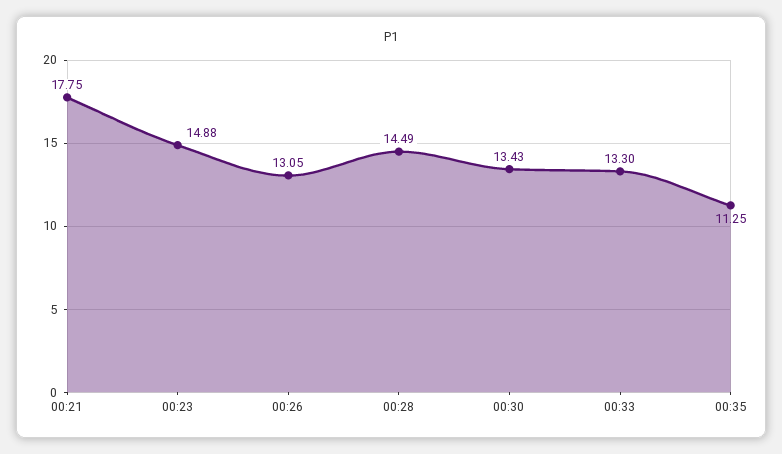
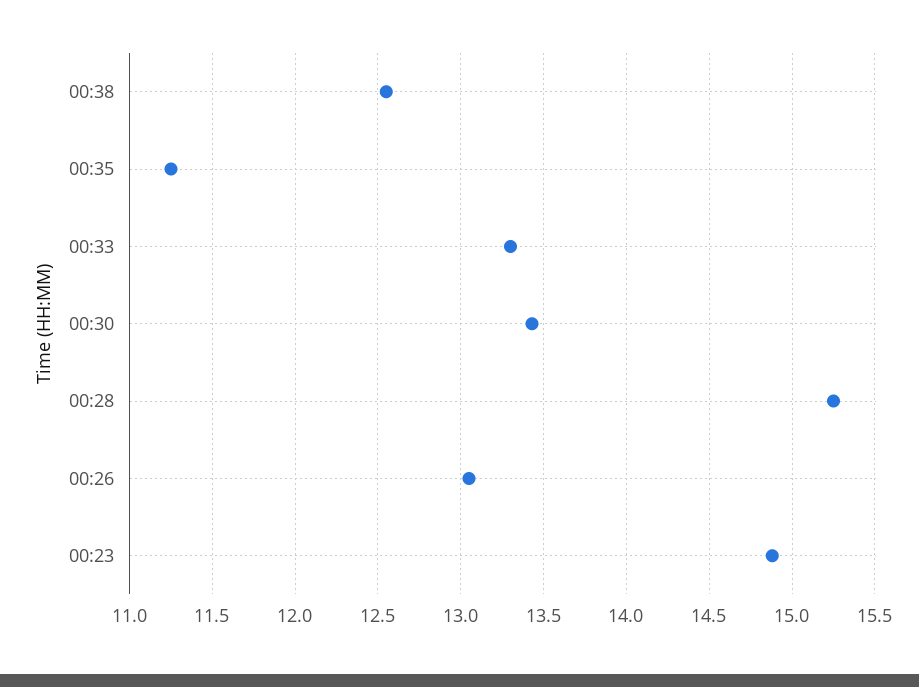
00:21: 17.75 -> none
00:28: 14.49 -> 15.25
00:38: none -> 12.55

